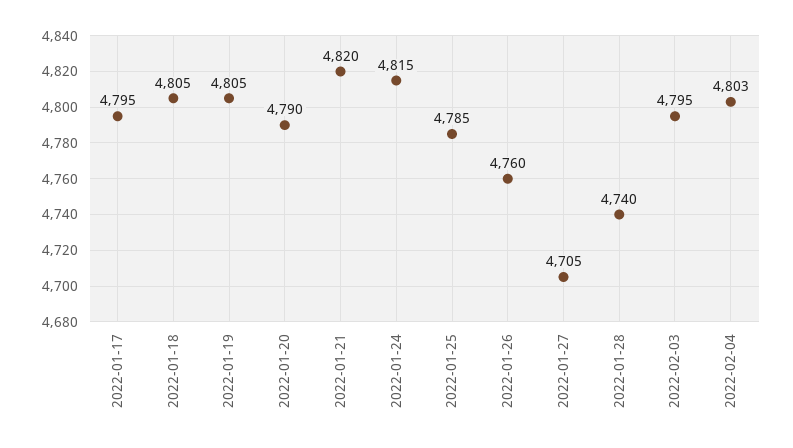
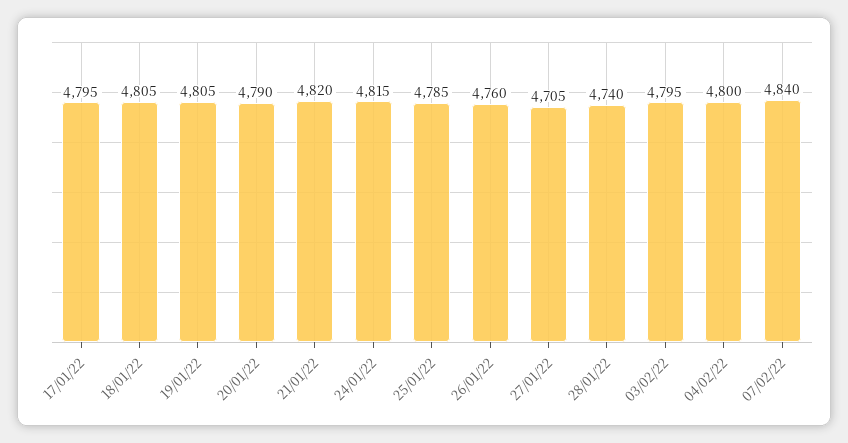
2022-02-04: 4803 -> 4800
07/02/22: none -> 4840

